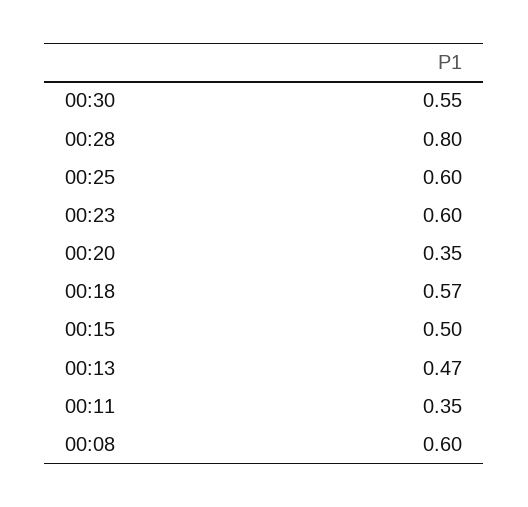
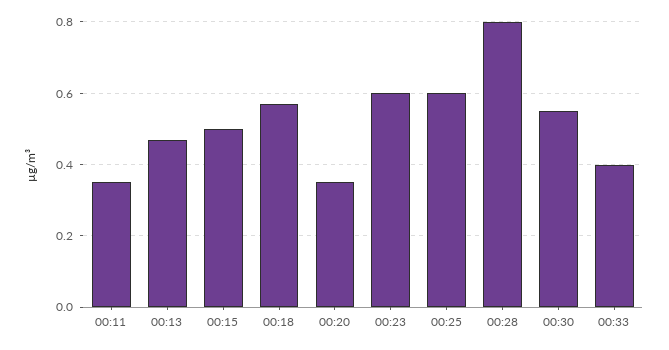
00:08: 0.6 -> none
00:33: none -> 0.4

